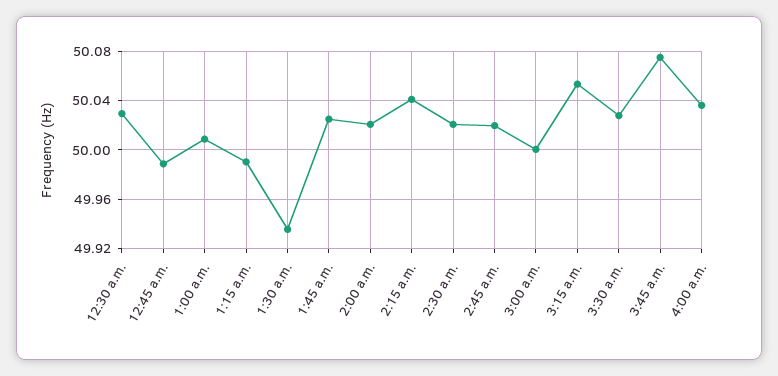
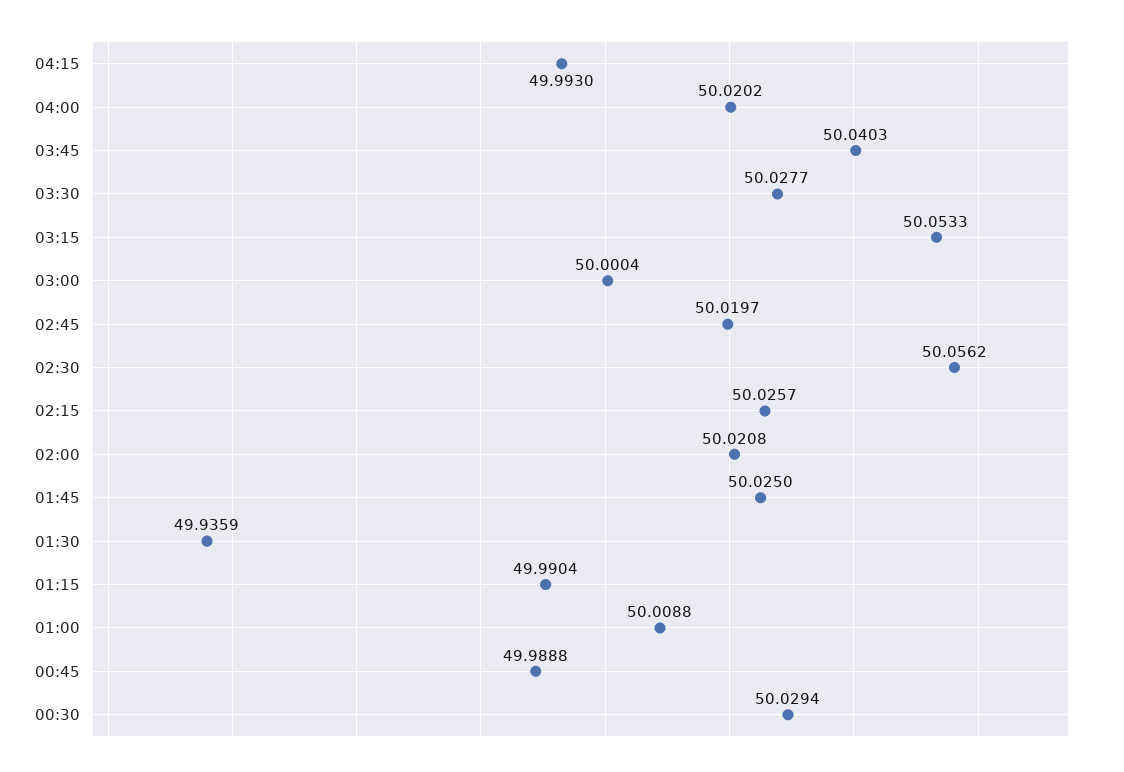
2:15 a.m.: 50.04 -> 50.0257
2:30 a.m.: 50.02 -> 50.0562
3:45 a.m.: 50.075 -> 50.0403
4:00 a.m.: 50.035 -> 50.0202
04:15: none -> 49.993

